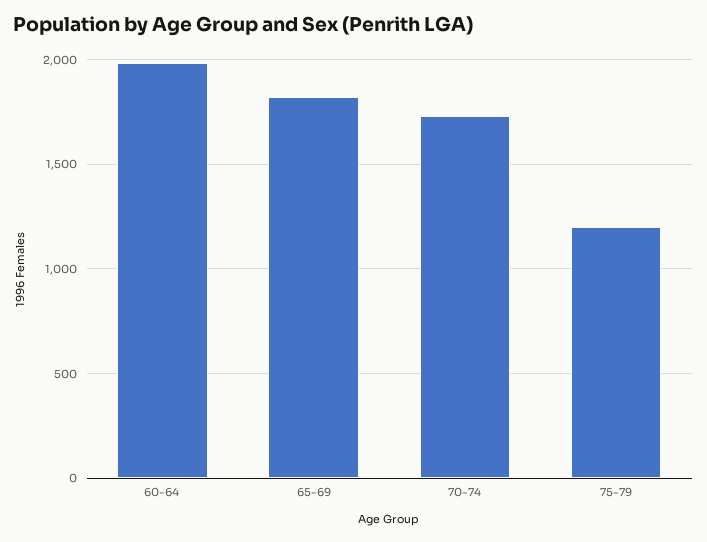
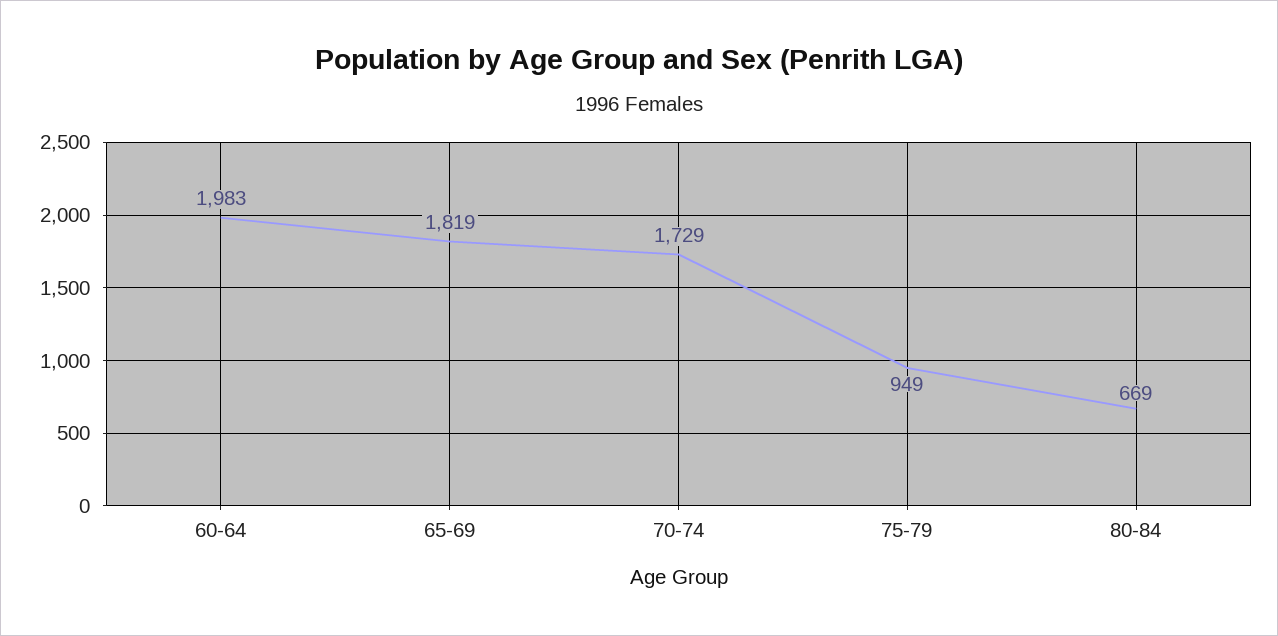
75-79: 1200 -> 949
80-84: none -> 669

